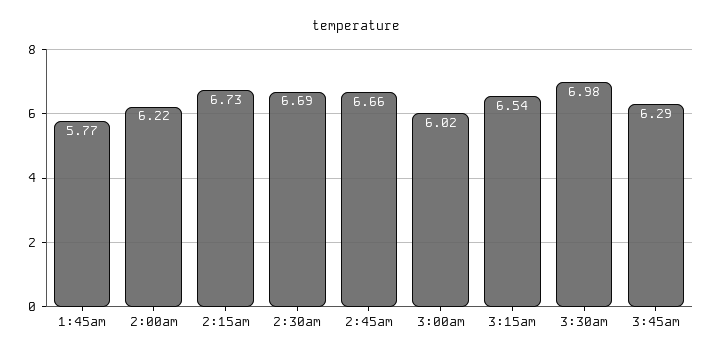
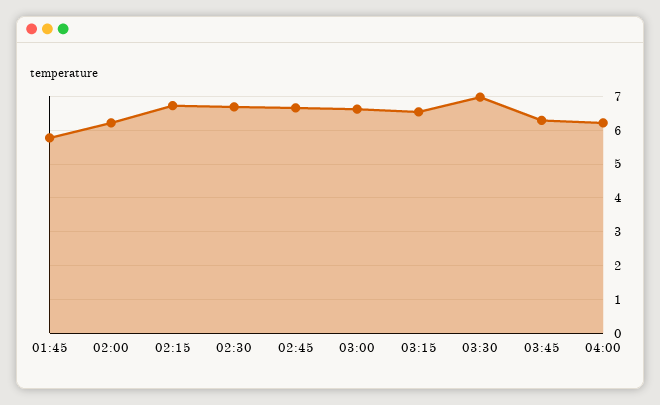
3:00am: 6.02 -> 6.6
04:00: none -> 6.2

